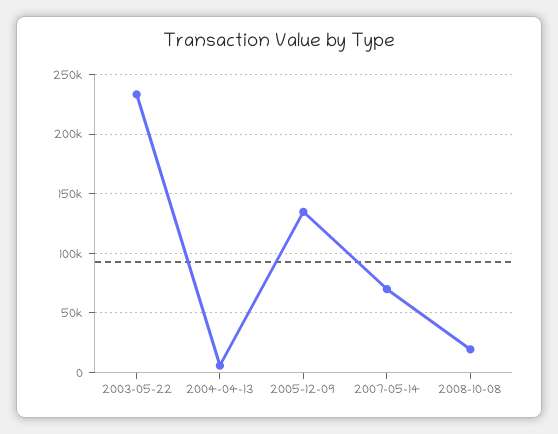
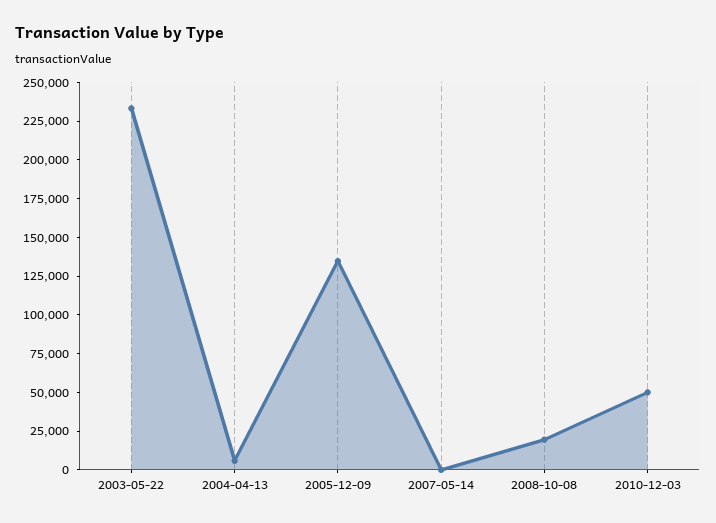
2007-05-14: 70000 -> 0
2010-12-03: none -> 50000

